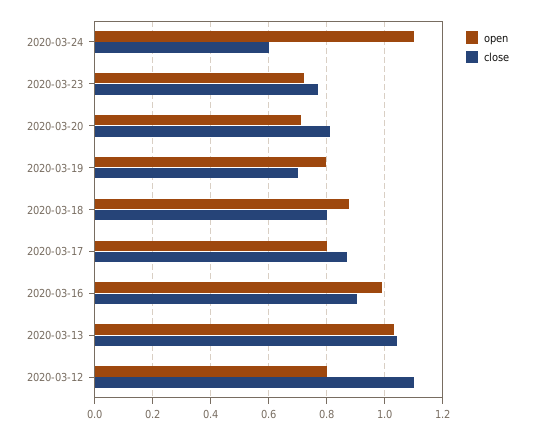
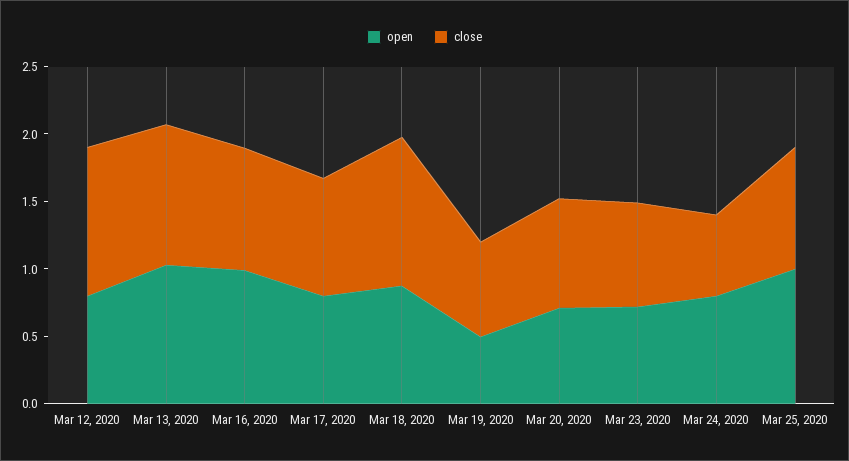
open, 2020-03-24: 1.1 -> 0.8
open, 2020-03-19: 0.8 -> 0.5
close, 2020-03-18: 0.8 -> 1.1
open, Mar 25, 2020: none -> 1
close, Mar 25, 2020: none -> 0.9

